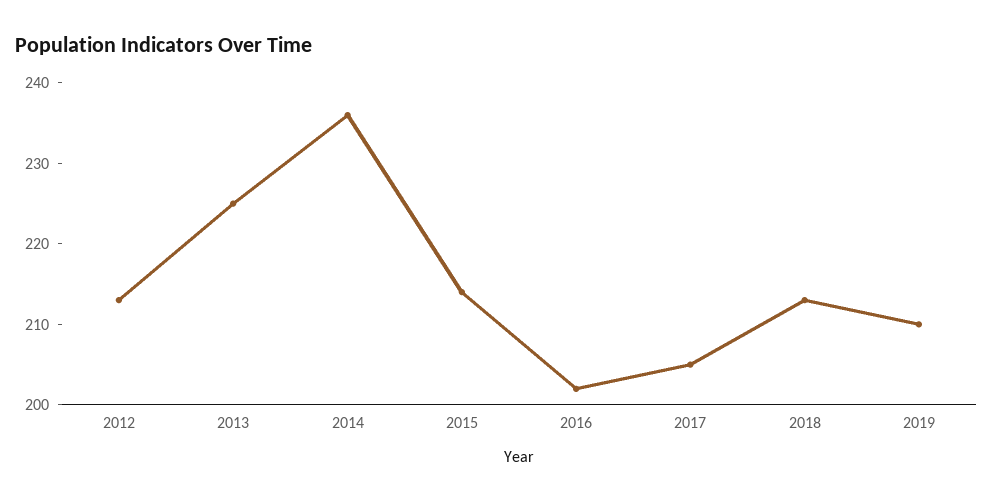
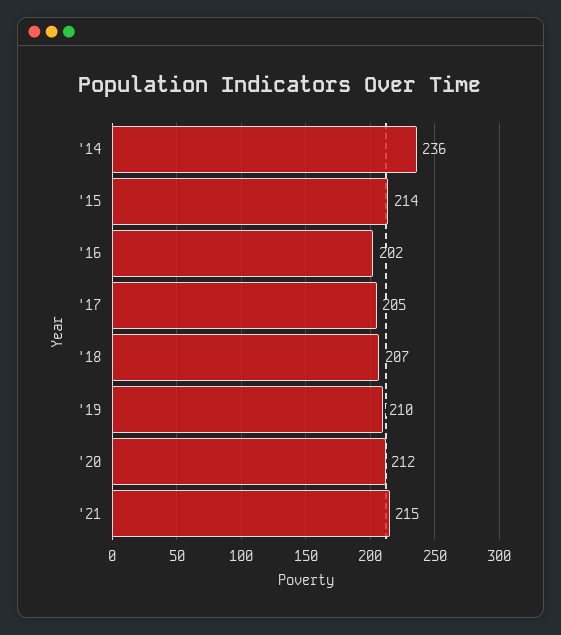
2012: 213 -> none
2013: 225 -> none
2018: 213 -> 207
'20: none -> 212
'21: none -> 215

